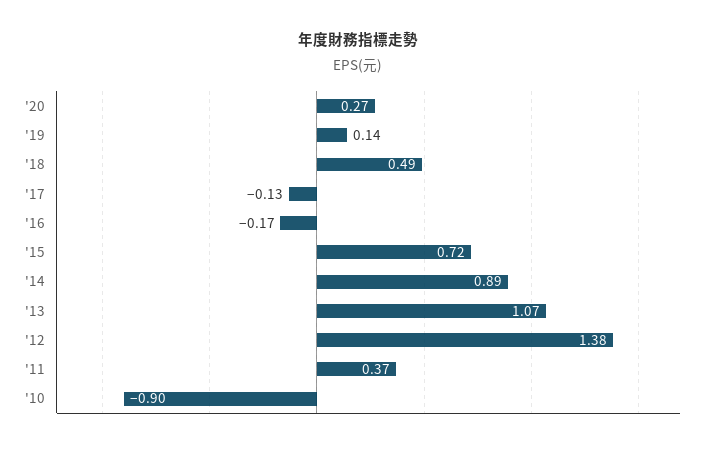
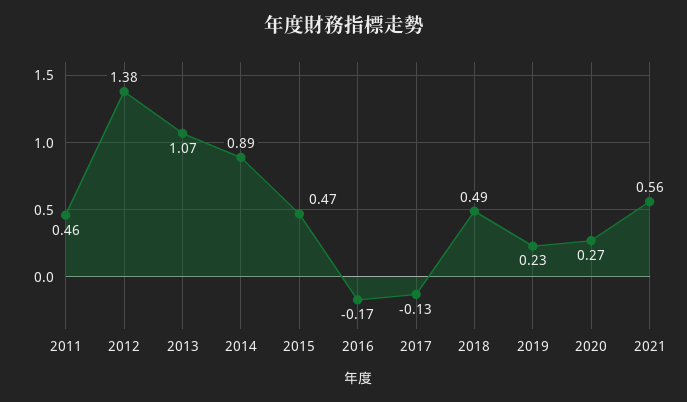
'19: 0.14 -> 0.23
'15: 0.72 -> 0.47
'11: 0.37 -> 0.46
'10: -0.9 -> none
2021: none -> 0.56

